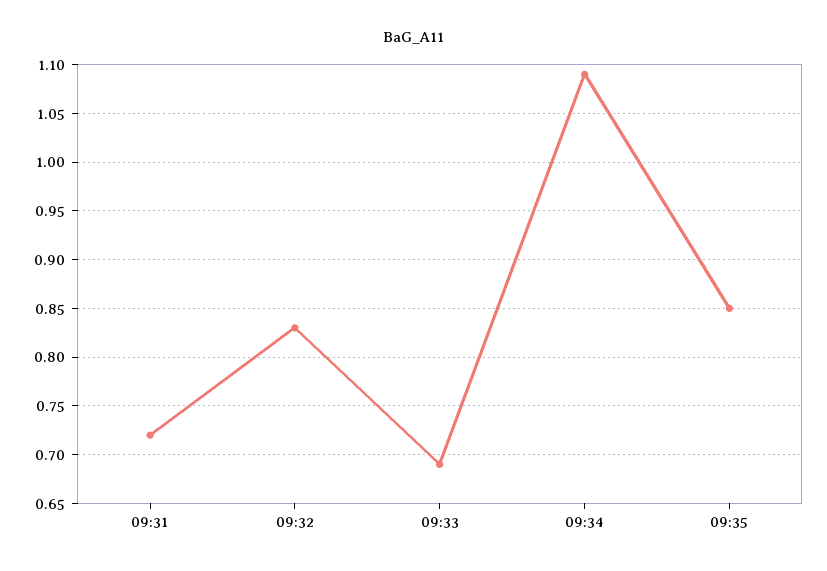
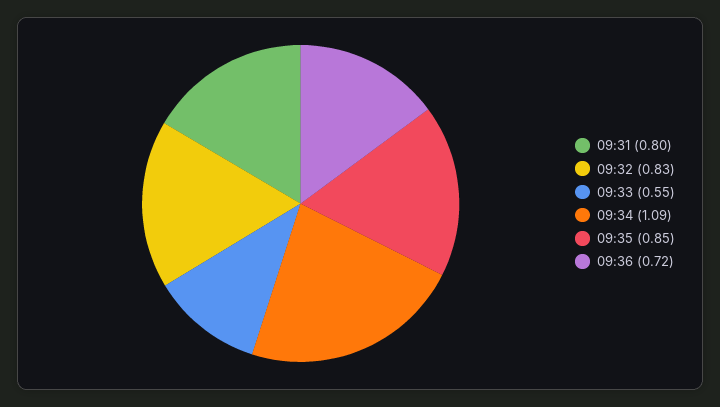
09:31: 0.72 -> 0.8
09:33: 0.69 -> 0.55
09:36: none -> 0.72

